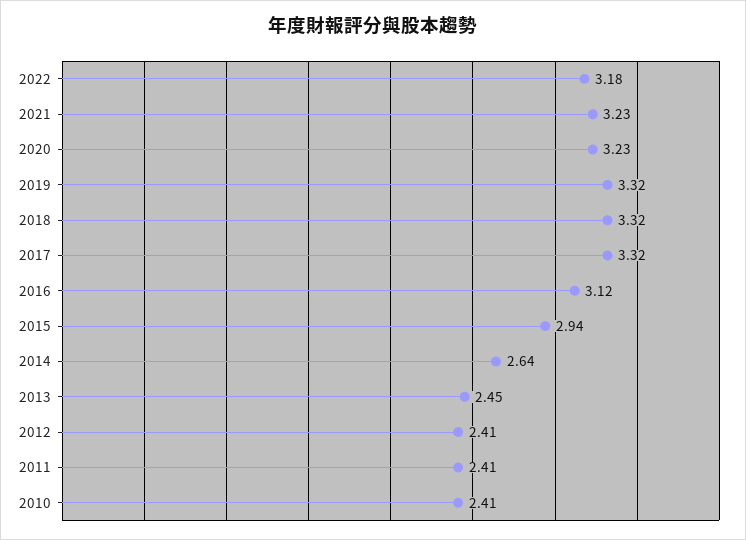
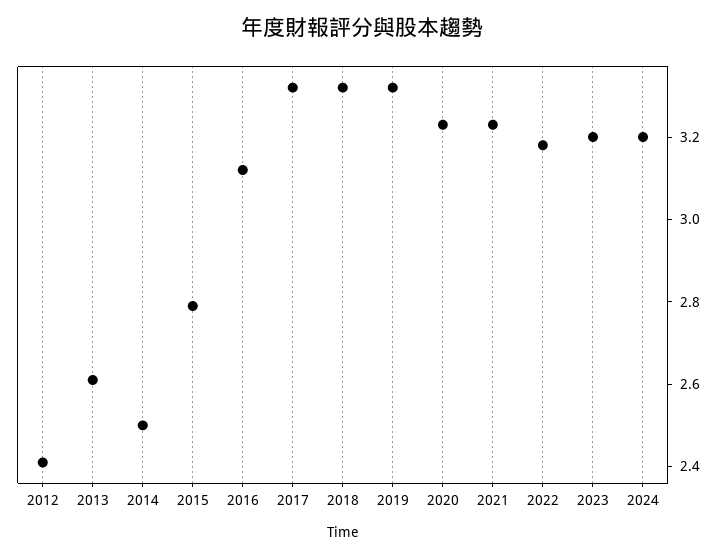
2015: 2.94 -> 2.8
2014: 2.64 -> 2.5
2013: 2.45 -> 2.6
2011: 2.41 -> none
2010: 2.41 -> none
2023: none -> 3.2
2024: none -> 3.2

